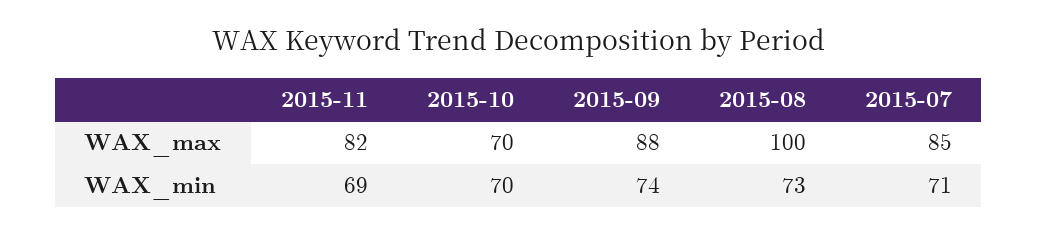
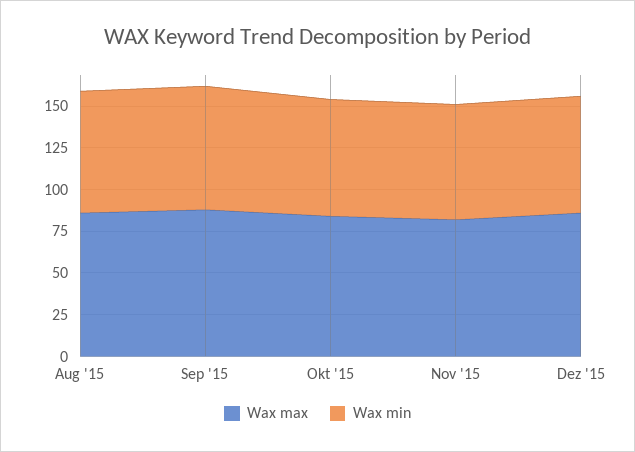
WAX_max, 2015-10: 70 -> 85
WAX_max, 2015-08: 100 -> 85
WAX_max, 2015-07: 85 -> none
WAX_min, 2015-07: 71 -> none
WAX_max, Dez '15: none -> 85
WAX_min, Dez '15: none -> 70

